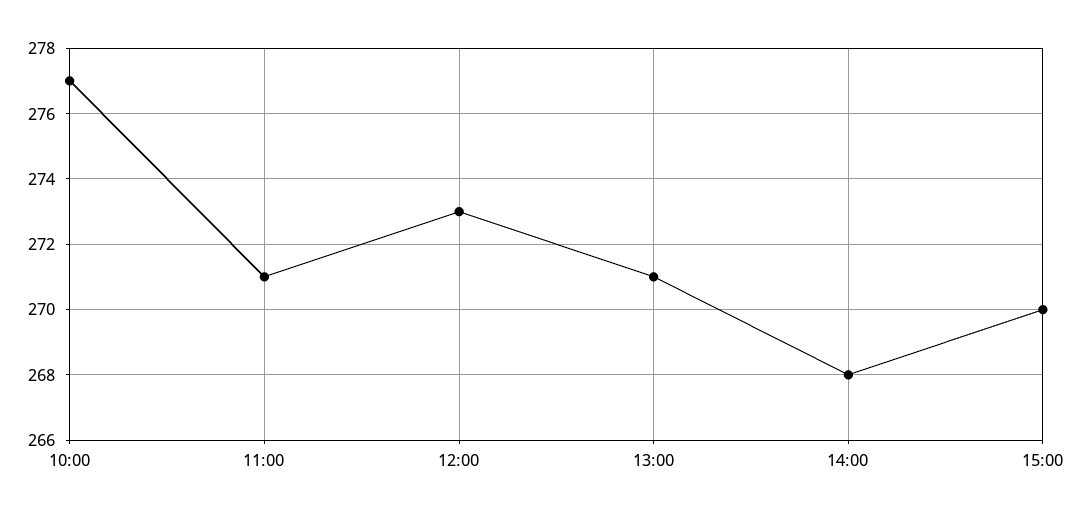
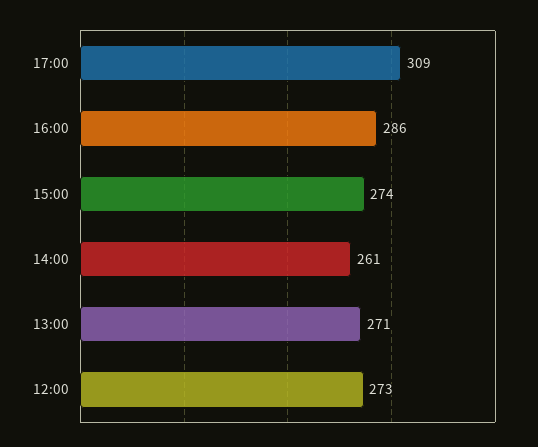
10:00: 277 -> none
11:00: 271 -> none
14:00: 268 -> 261
15:00: 270 -> 274
17:00: none -> 309
16:00: none -> 286

